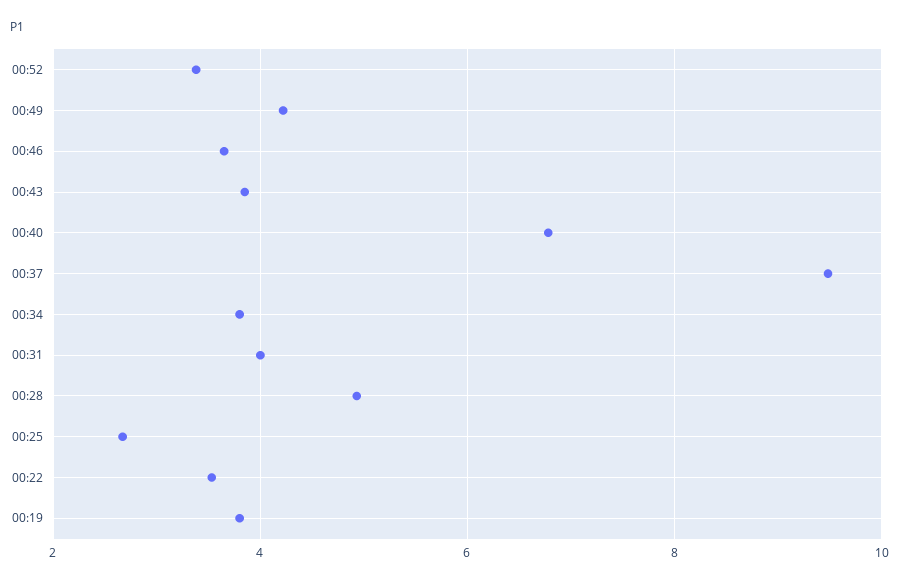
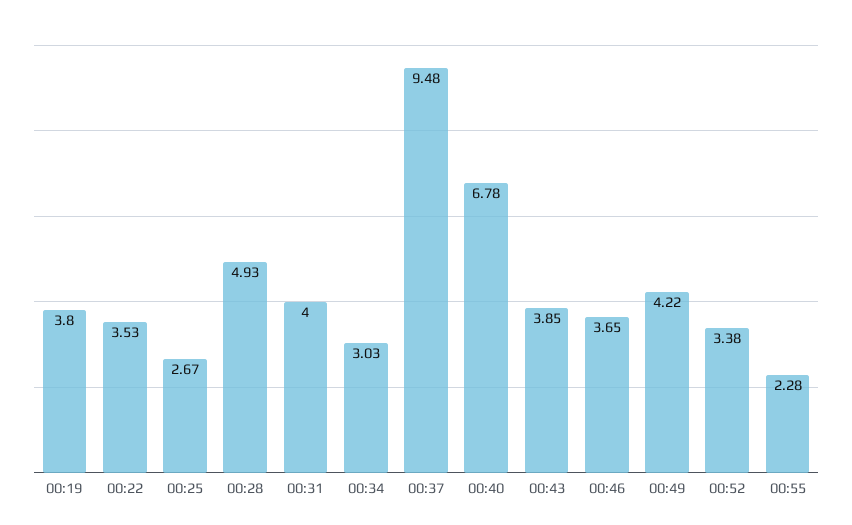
00:34: 3.8 -> 3.03
00:55: none -> 2.28

